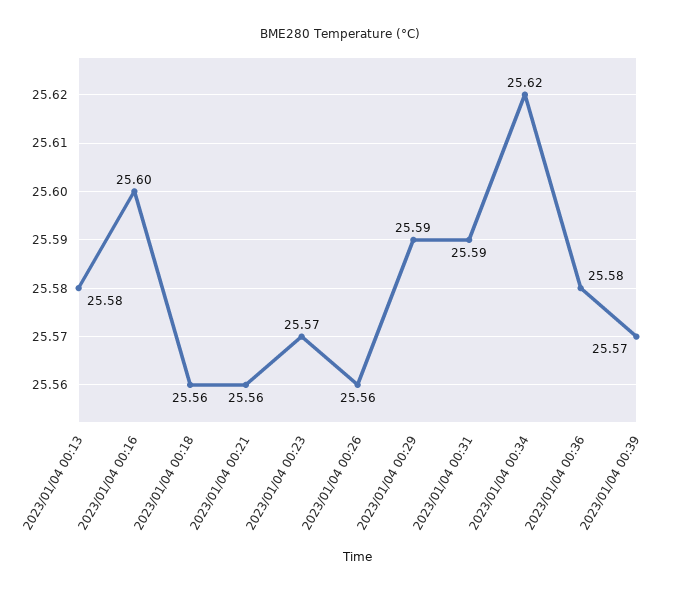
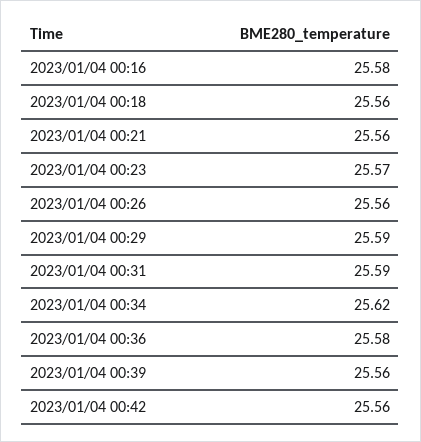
2023/01/04 00:13: 25.58 -> none
2023/01/04 00:16: 25.6 -> 25.58
2023/01/04 00:39: 25.57 -> 25.56
2023/01/04 00:42: none -> 25.56

